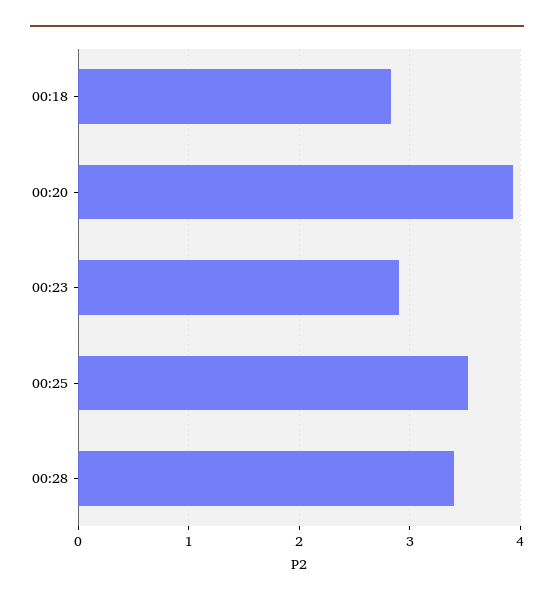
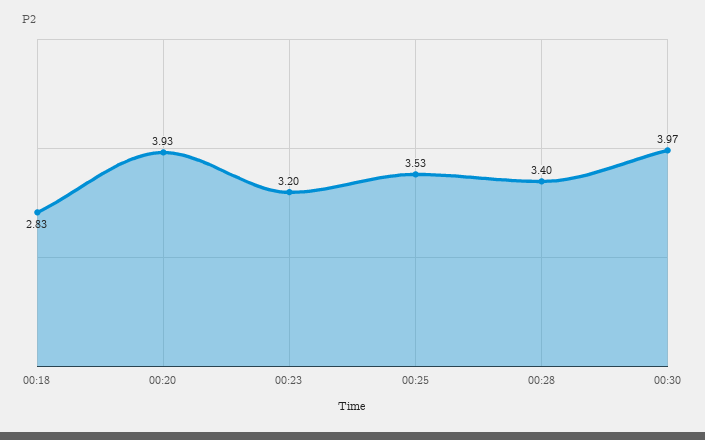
00:23: 2.9 -> 3.2
00:30: none -> 3.97

